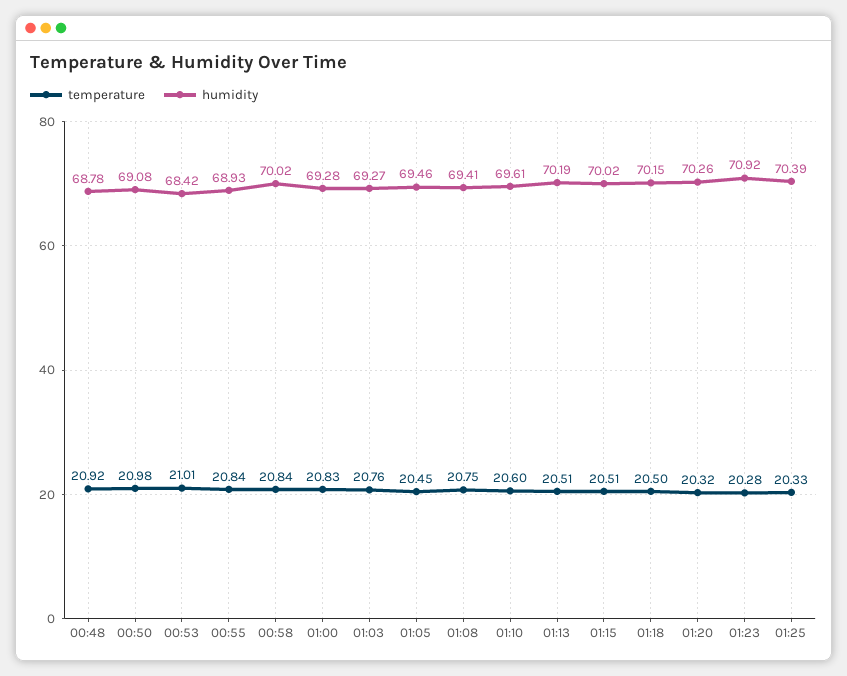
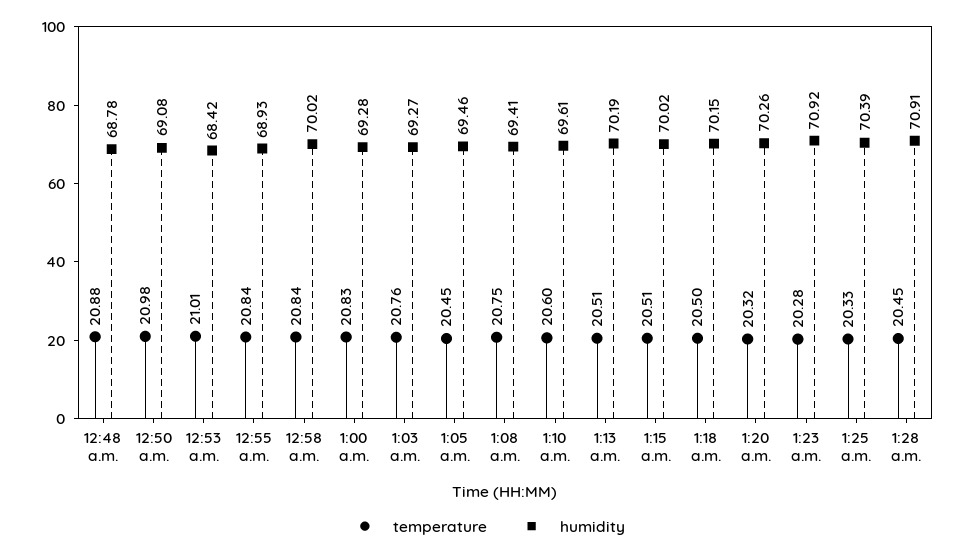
temperature, 00:48: 20.92 -> 20.88
temperature, 1:28 a.m.: none -> 20.45
humidity, 1:28 a.m.: none -> 70.91

